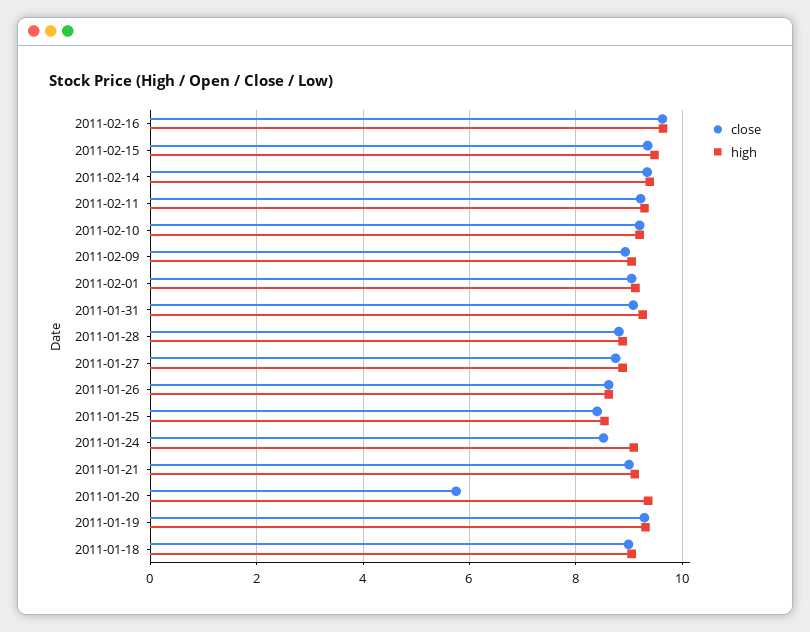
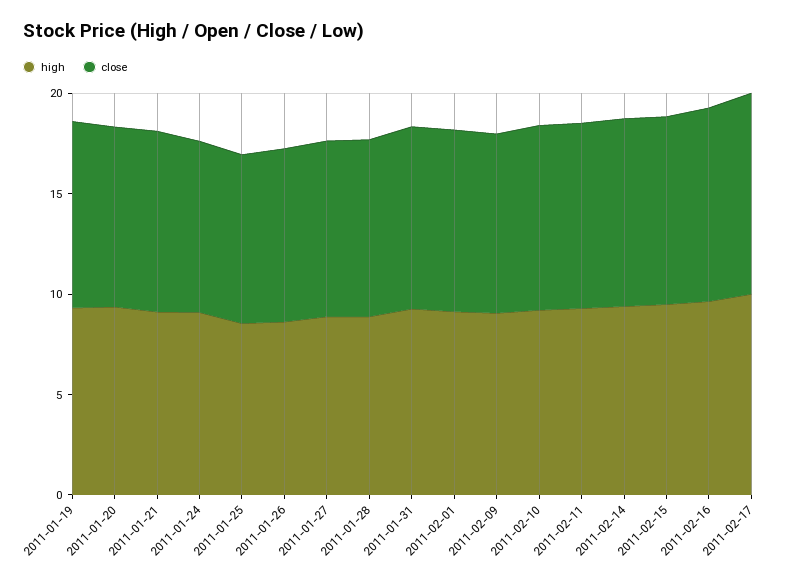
close, 2011-01-20: 5.8 -> 9
close, 2011-01-18: 9 -> none
high, 2011-01-18: 9 -> none
high, 2011-02-17: none -> 10
close, 2011-02-17: none -> 10

